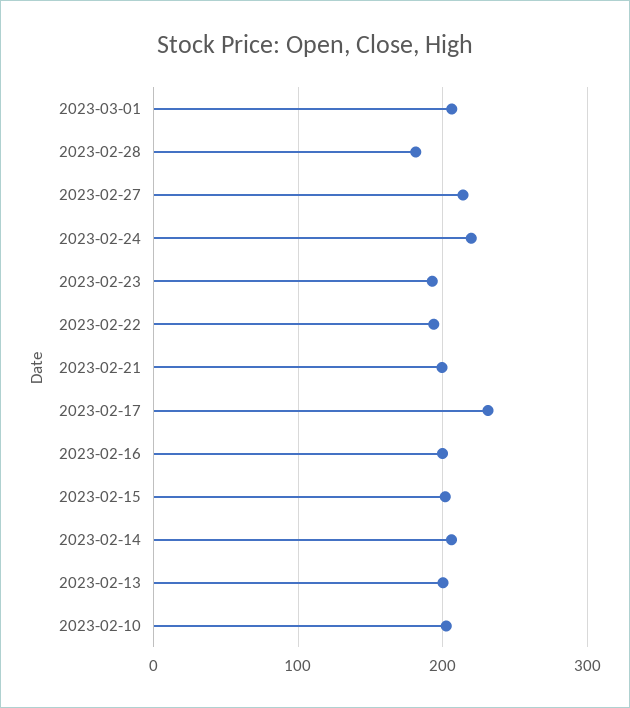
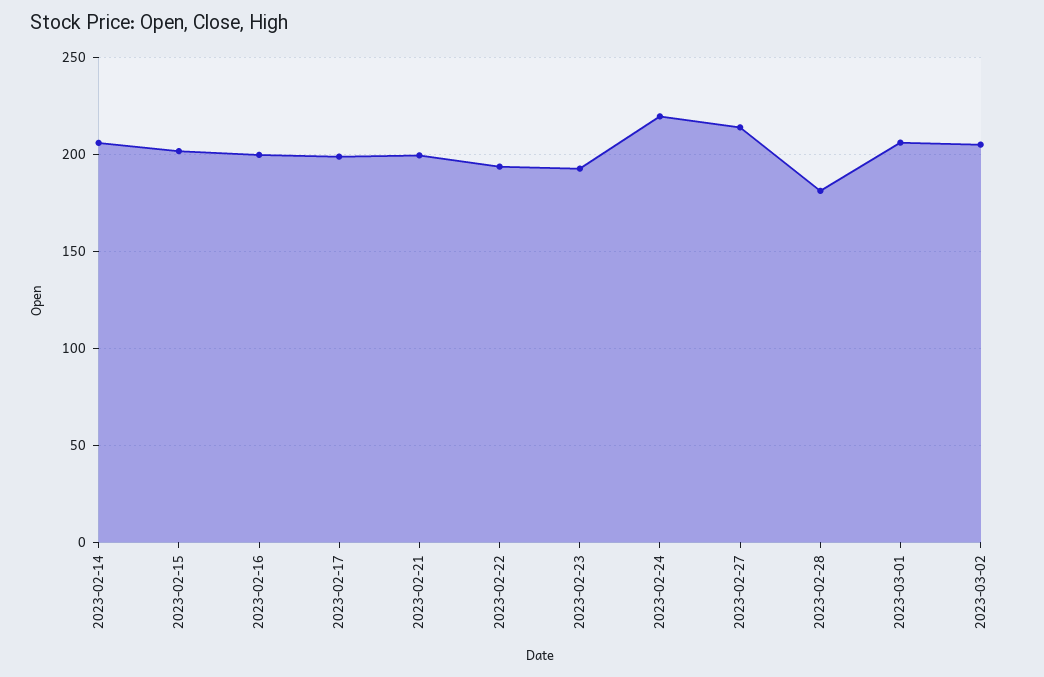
2023-02-17: 230 -> 200
2023-02-13: 200 -> none
2023-02-10: 200 -> none
2023-03-02: none -> 205

